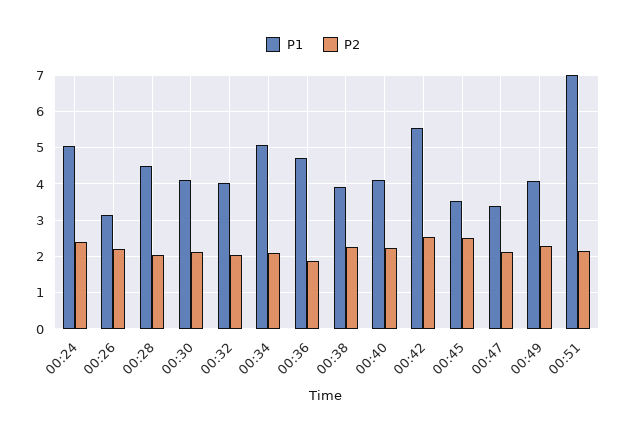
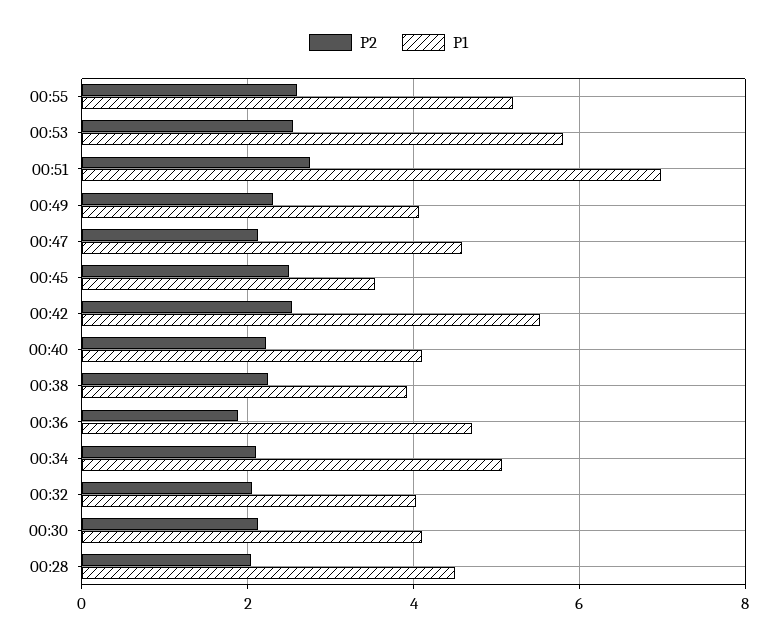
P1, 00:24: 5 -> none
P2, 00:24: 2.4 -> none
P1, 00:26: 3.2 -> none
P2, 00:26: 2.2 -> none
P1, 00:47: 3.4 -> 4.6
P2, 00:51: 2.2 -> 2.8
P2, 00:55: none -> 2.6
P1, 00:55: none -> 5.2
P2, 00:53: none -> 2.6
P1, 00:53: none -> 5.8

